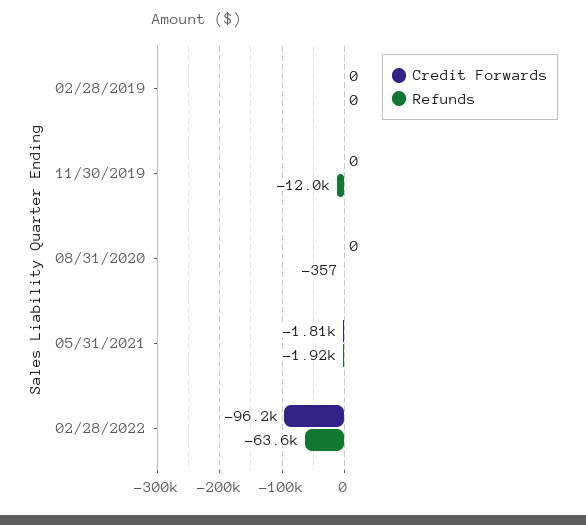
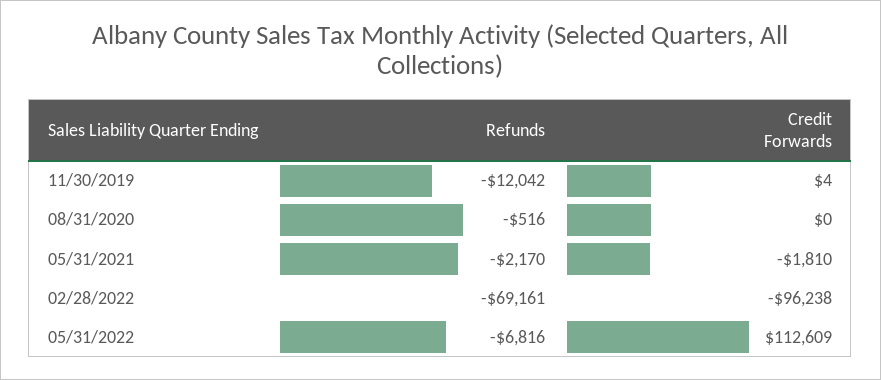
Credit Forwards, 02/28/2019: 0 -> none
Refunds, 02/28/2019: 0 -> none
Credit Forwards, 11/30/2019: 0 -> 4
Refunds, 08/31/2020: -357 -> -516
Refunds, 05/31/2021: -1920 -> -2170
Refunds, 02/28/2022: -63600 -> -69161
Refunds, 05/31/2022: none -> -6816
Credit Forwards, 05/31/2022: none -> 112609

